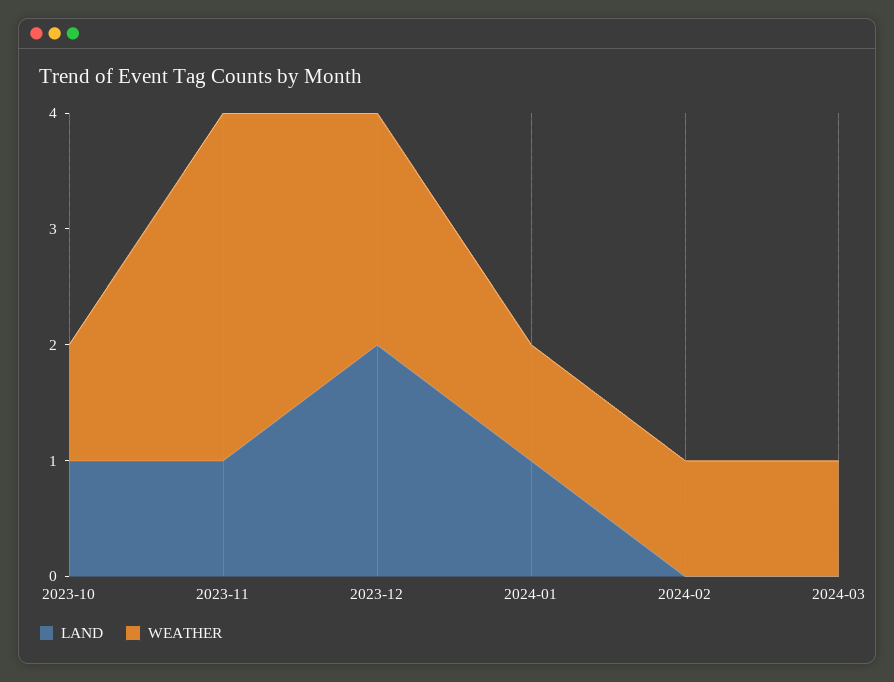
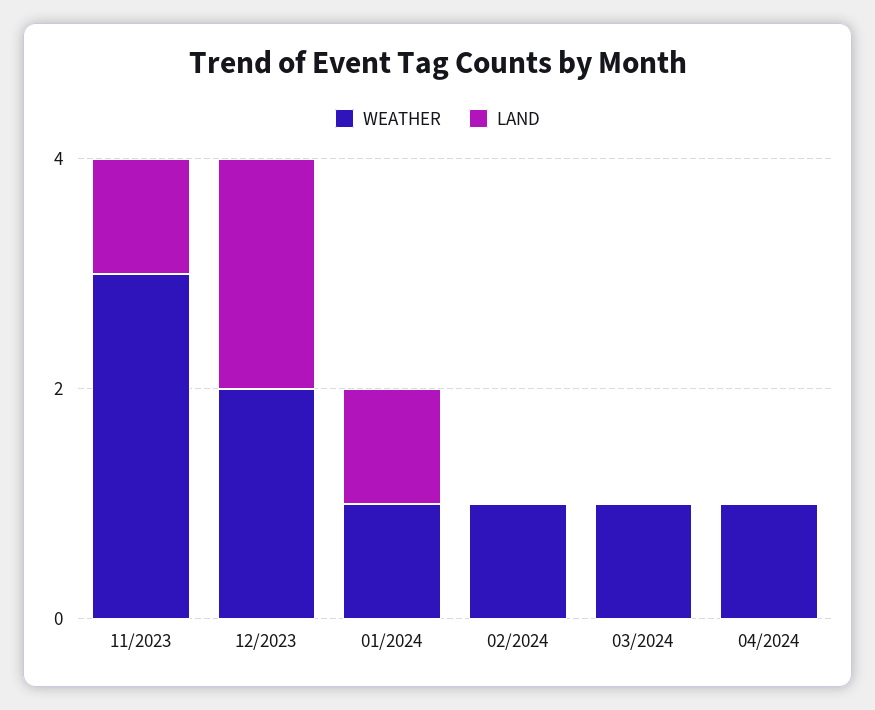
LAND, 2023-10: 1 -> none
WEATHER, 2023-10: 1 -> none
WEATHER, 04/2024: none -> 1
LAND, 04/2024: none -> 0

